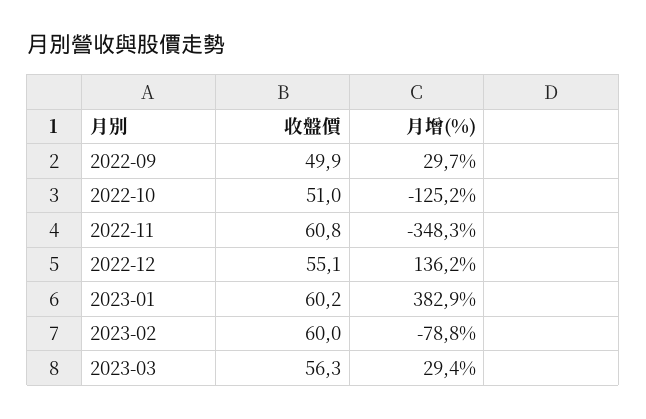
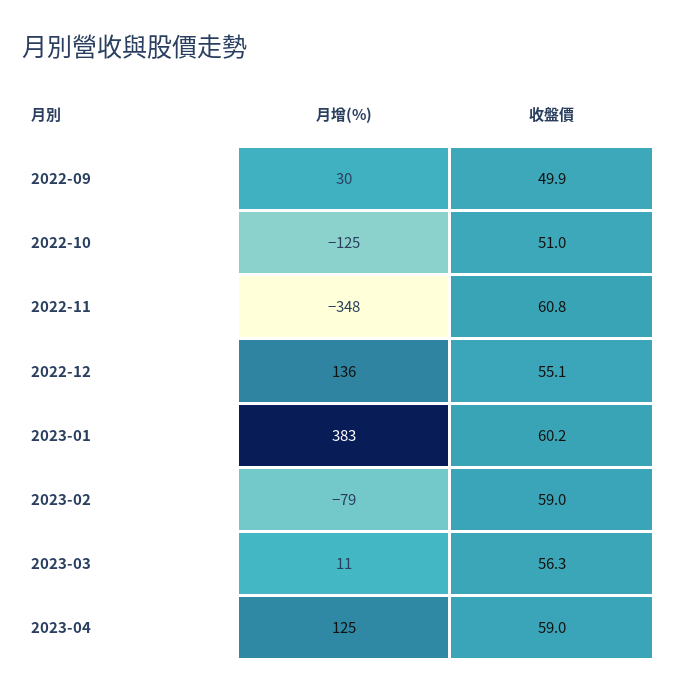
收盤價, 2023-02: 60 -> 59
月增(%), 2023-03: 29.4 -> 11
月增(%), 2023-04: none -> 125
收盤價, 2023-04: none -> 59

